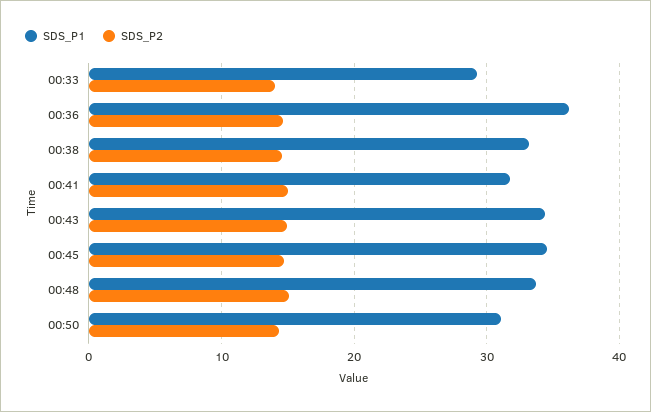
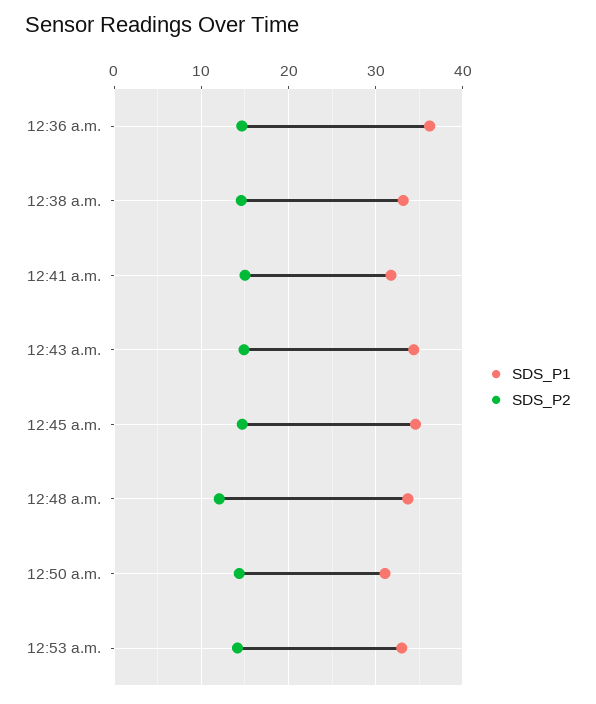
SDS_P1, 00:33: 29 -> none
SDS_P2, 00:33: 14 -> none
SDS_P2, 00:48: 15 -> 12
SDS_P1, 12:53 a.m.: none -> 33
SDS_P2, 12:53 a.m.: none -> 14

